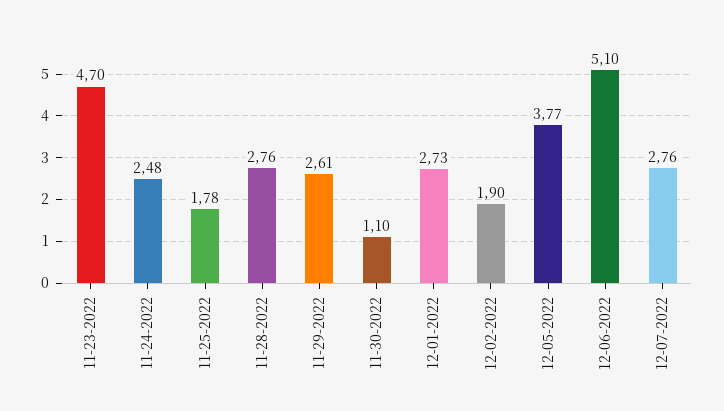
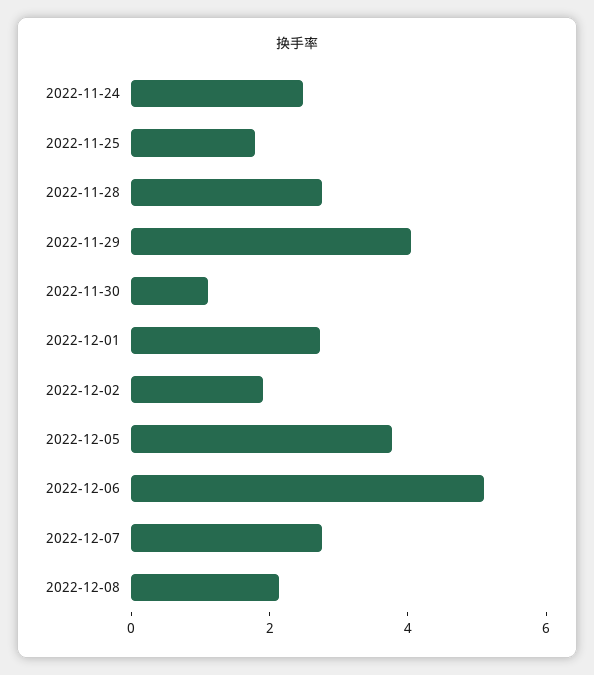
11-23-2022: 4.7 -> none
11-29-2022: 2.61 -> 4
2022-12-08: none -> 2

